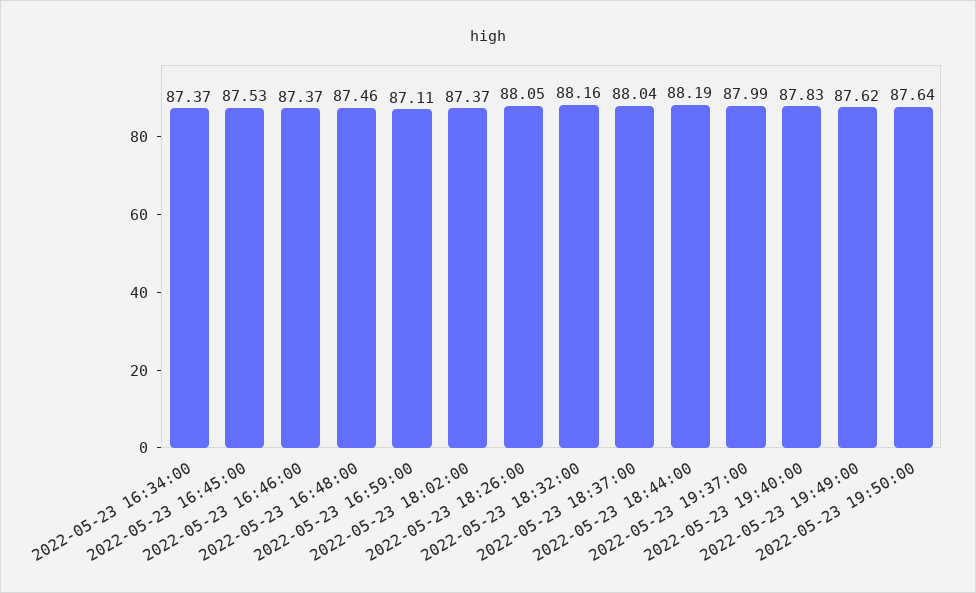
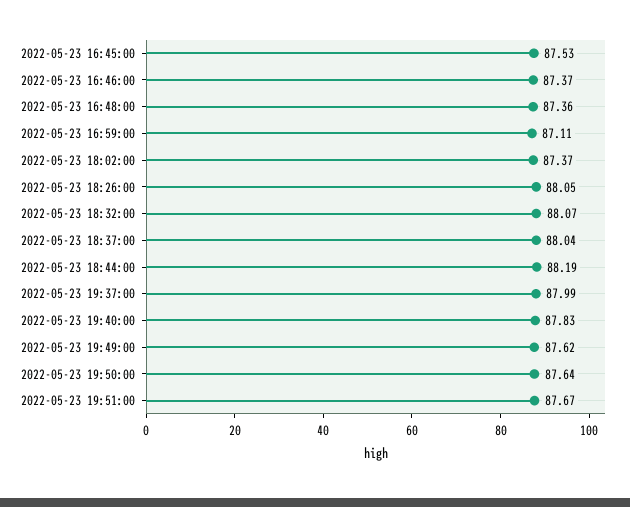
2022-05-23 16:34:00: 87.37 -> none
2022-05-23 16:48:00: 87.46 -> 87.36
2022-05-23 18:32:00: 88.16 -> 88.07
2022-05-23 19:51:00: none -> 87.67

